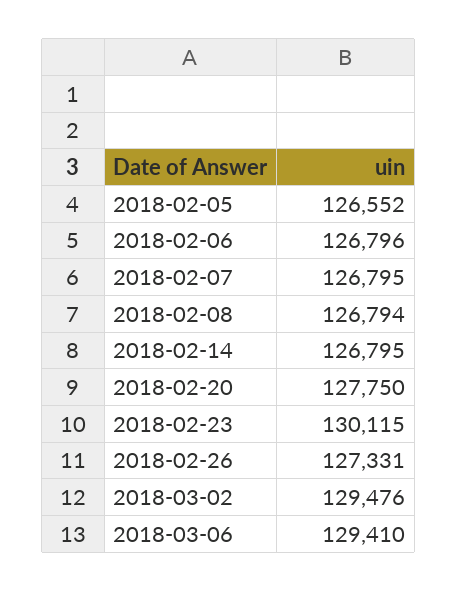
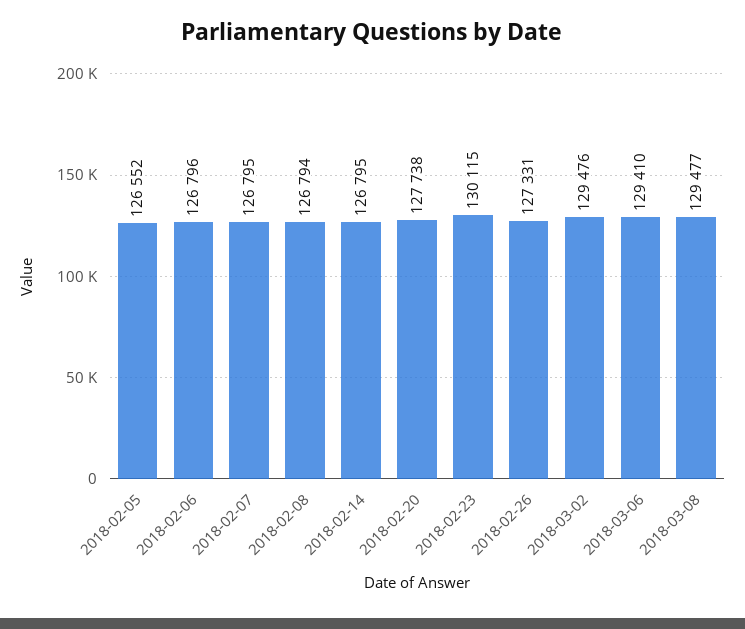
2018-02-20: 127750 -> 127738
2018-03-08: none -> 129477

